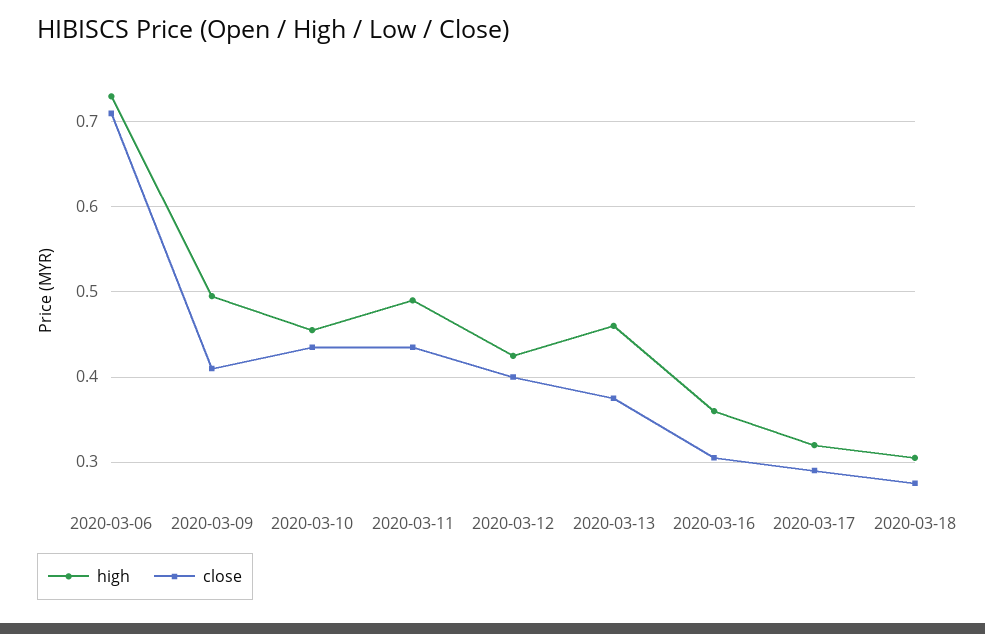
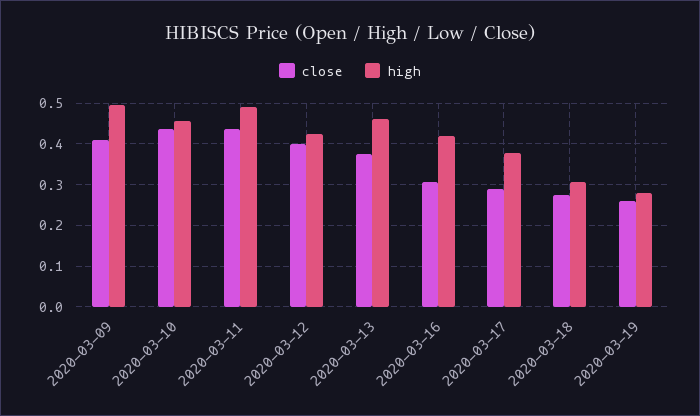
high, 2020-03-06: 0.73 -> none
close, 2020-03-06: 0.71 -> none
high, 2020-03-16: 0.36 -> 0.42
high, 2020-03-17: 0.32 -> 0.38
close, 2020-03-19: none -> 0.26
high, 2020-03-19: none -> 0.28

